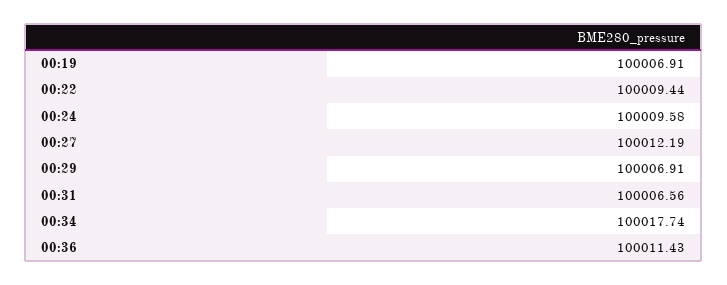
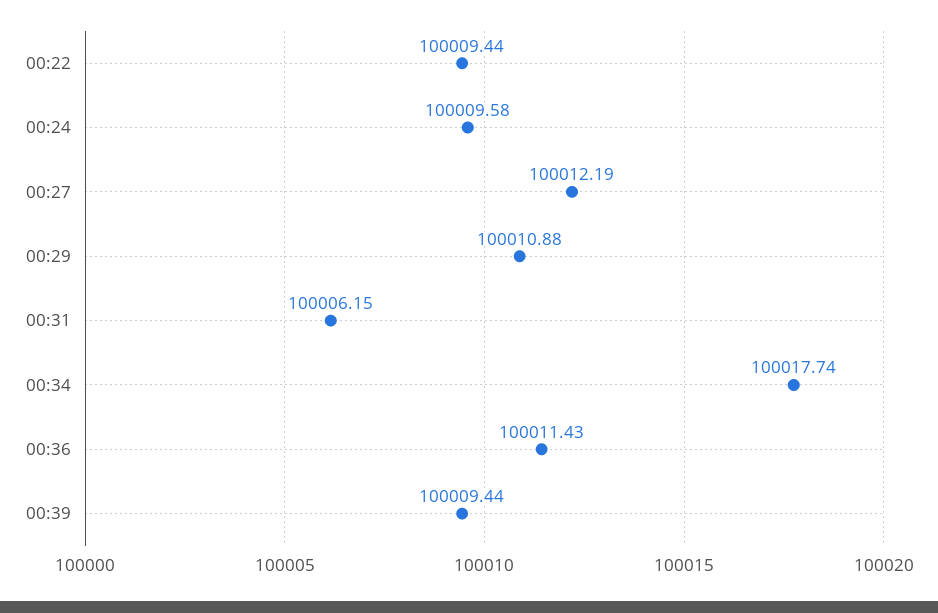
00:19: 100006.91 -> none
00:29: 100006.91 -> 100010.88
00:31: 100006.56 -> 100006.15
00:39: none -> 100009.44

